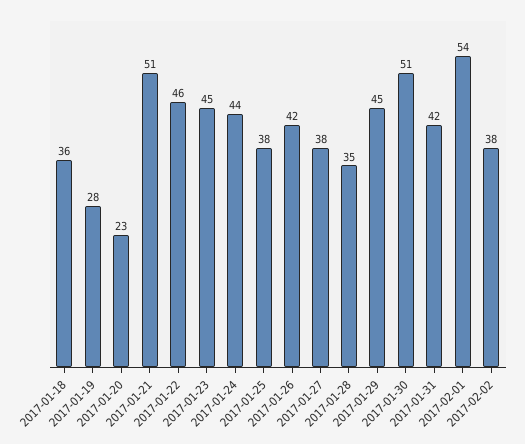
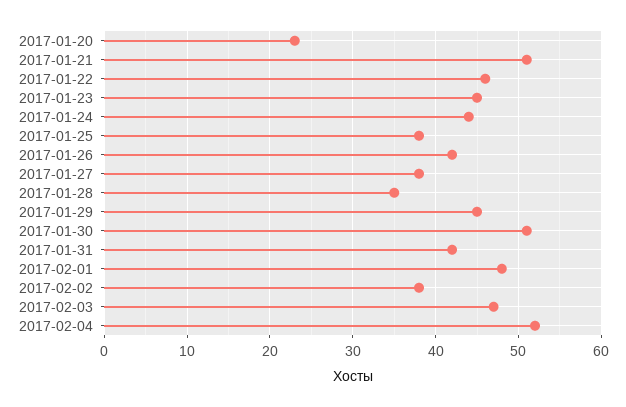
2017-01-18: 36 -> none
2017-01-19: 28 -> none
2017-02-01: 54 -> 48
2017-02-03: none -> 47
2017-02-04: none -> 52

